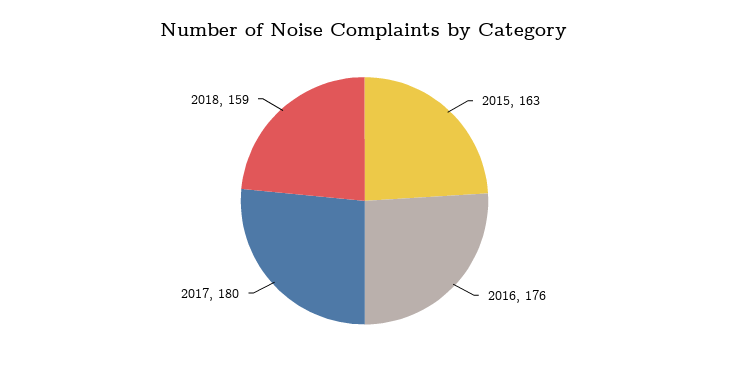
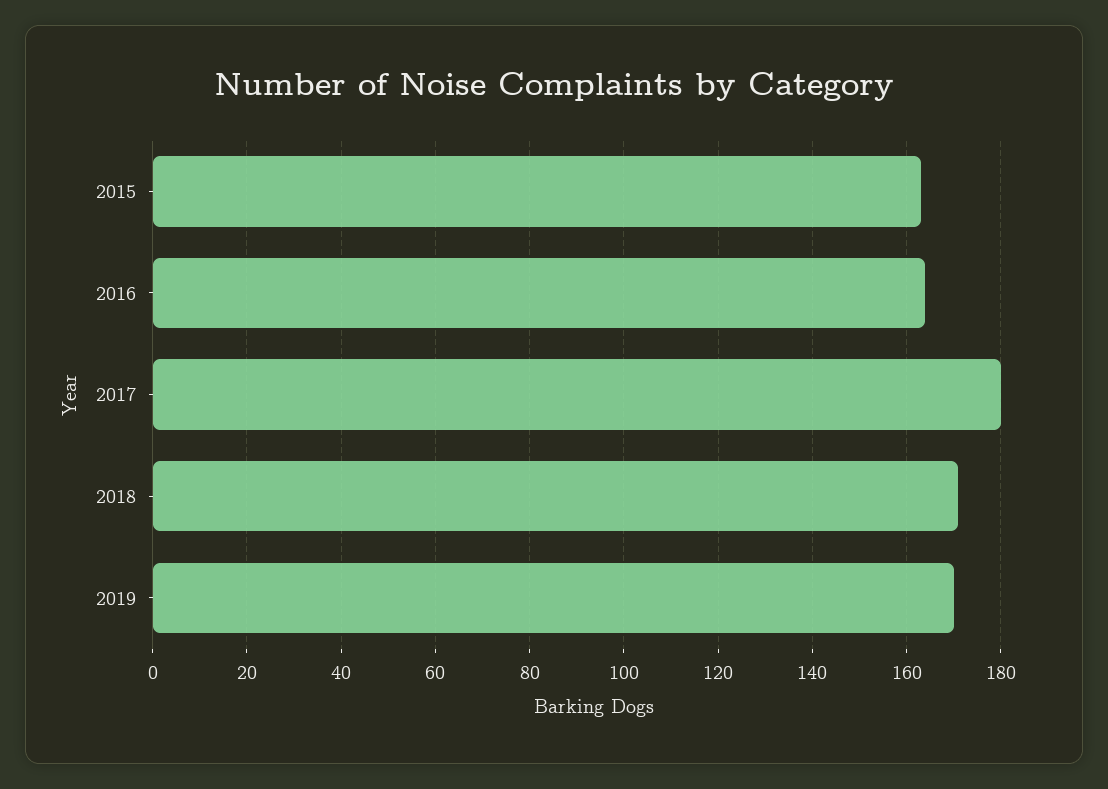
2016: 176 -> 165
2018: 159 -> 170
2019: none -> 170

